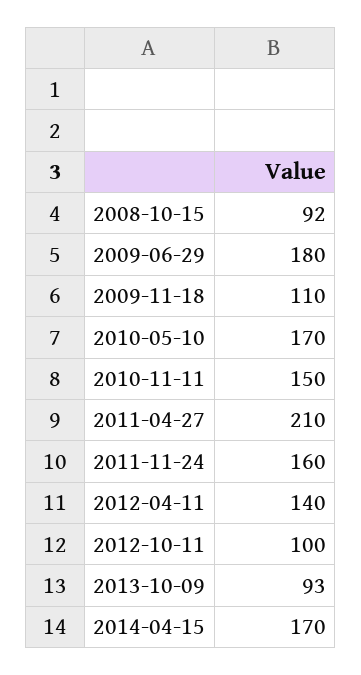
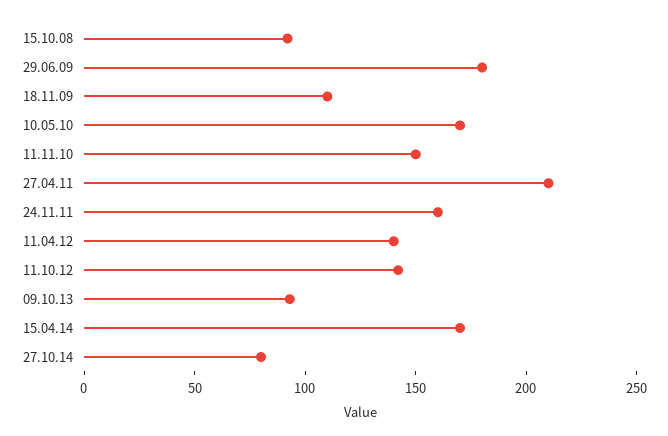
2012-10-11: 100 -> 140
27.10.14: none -> 80

